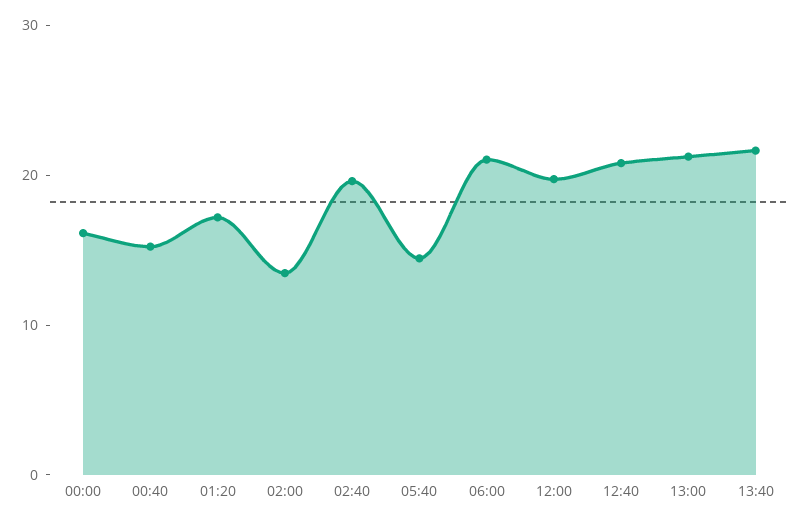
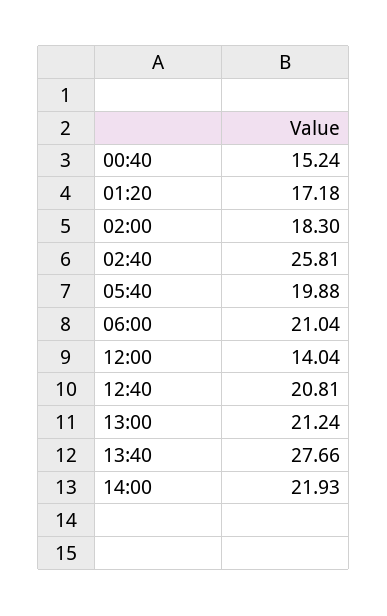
00:00: 16 -> none
02:00: 14 -> 18.3
02:40: 20 -> 25.81
05:40: 14 -> 19.88
12:00: 20 -> 14.04
13:40: 22 -> 27.66
14:00: none -> 21.93

